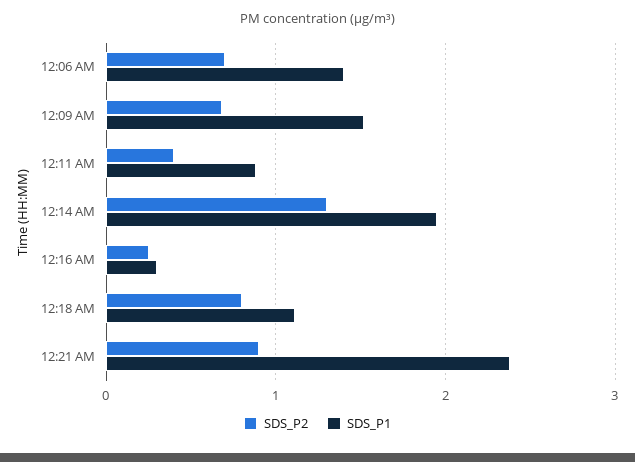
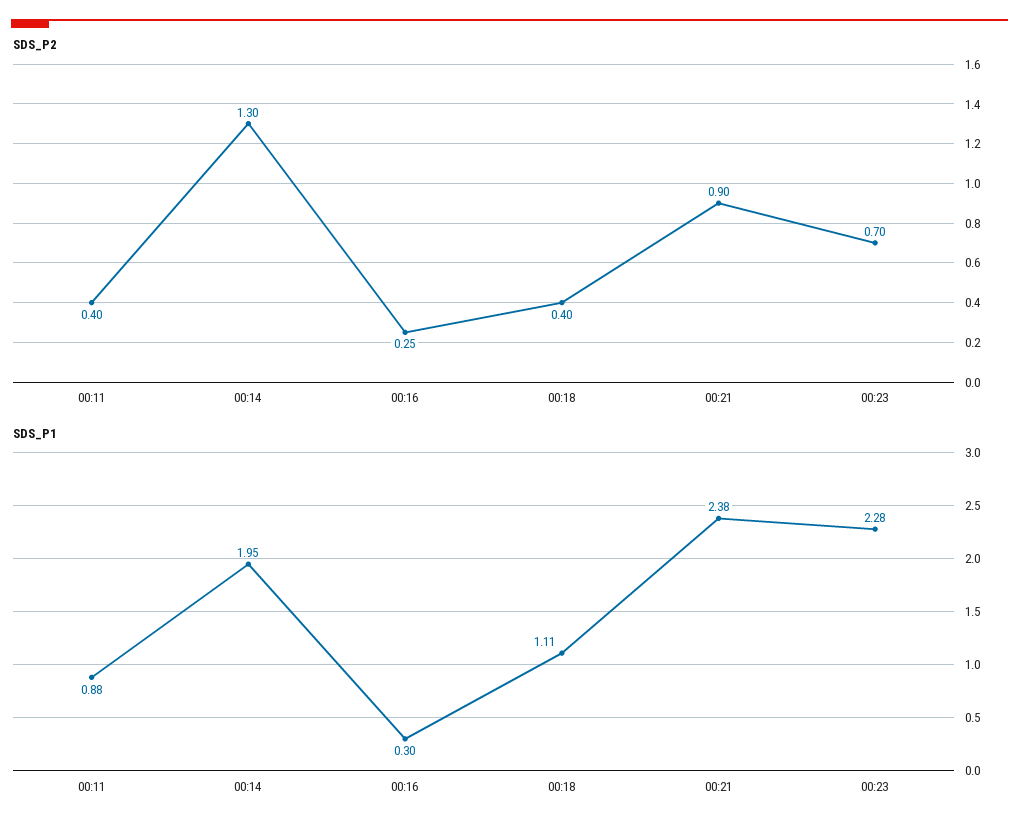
SDS_P2, 12:06 AM: 0.7 -> none
SDS_P1, 12:06 AM: 1.4 -> none
SDS_P2, 12:09 AM: 0.7 -> none
SDS_P1, 12:09 AM: 1.5 -> none
SDS_P2, 12:18 AM: 0.8 -> 0.4
SDS_P2, 00:23: none -> 0.7
SDS_P1, 00:23: none -> 2.28

